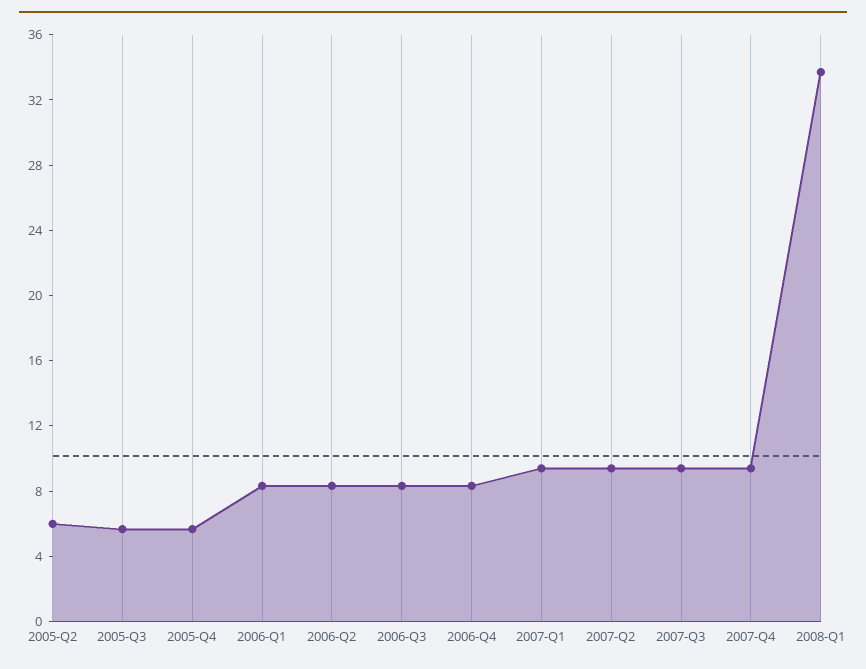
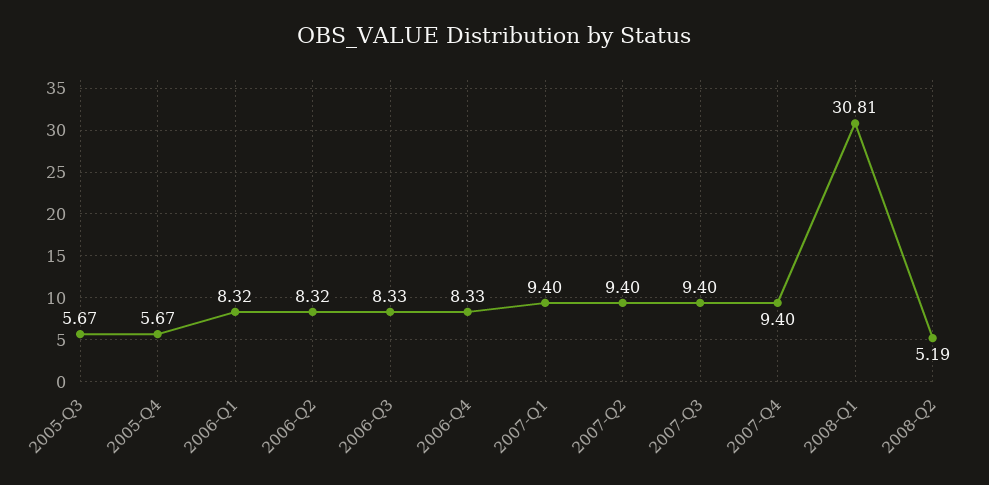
2005-Q2: 6 -> none
2008-Q1: 34 -> 30.81
2008-Q2: none -> 5.19

